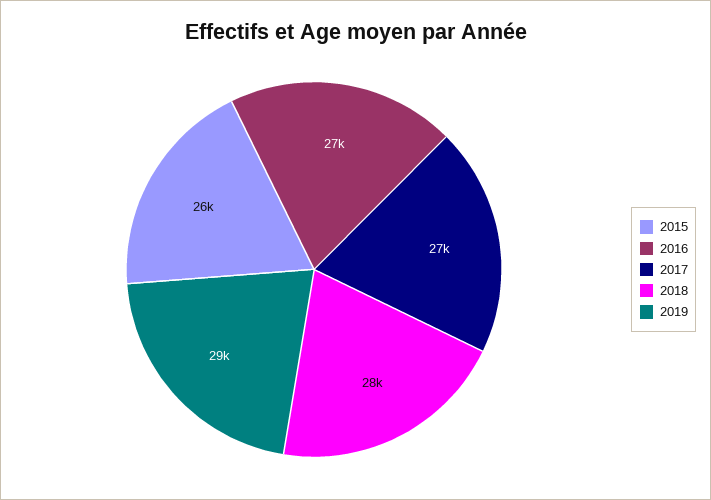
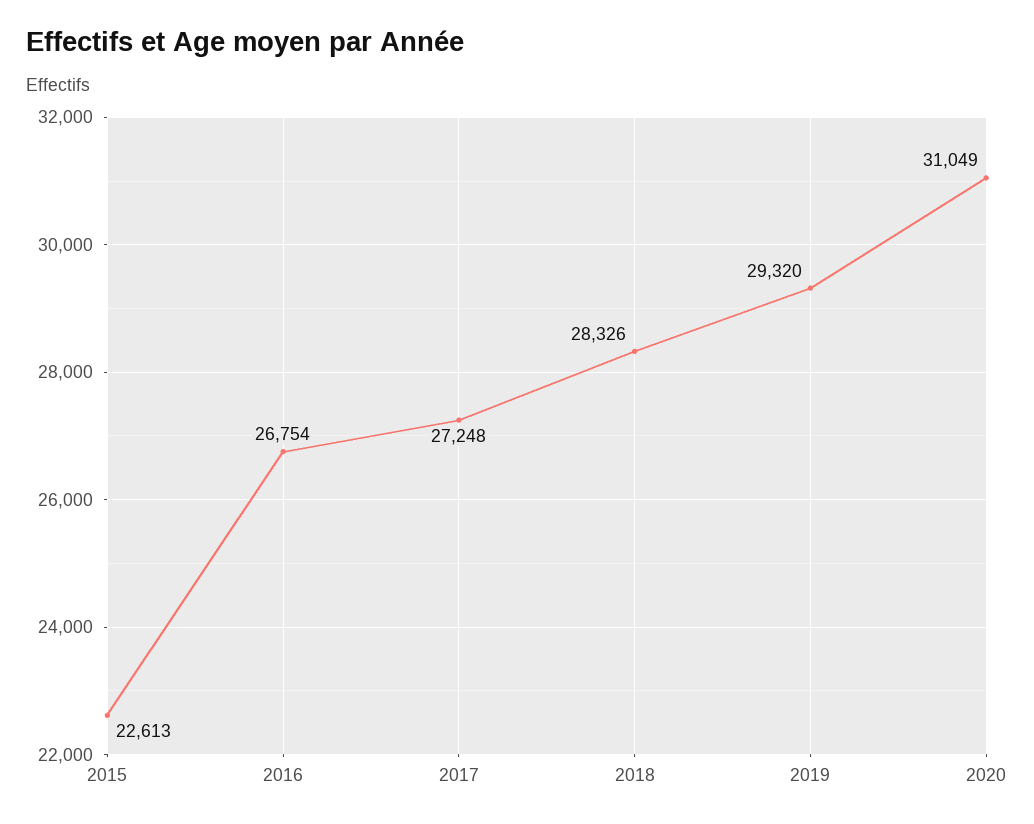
2015: 26000 -> 22613
2020: none -> 31049

